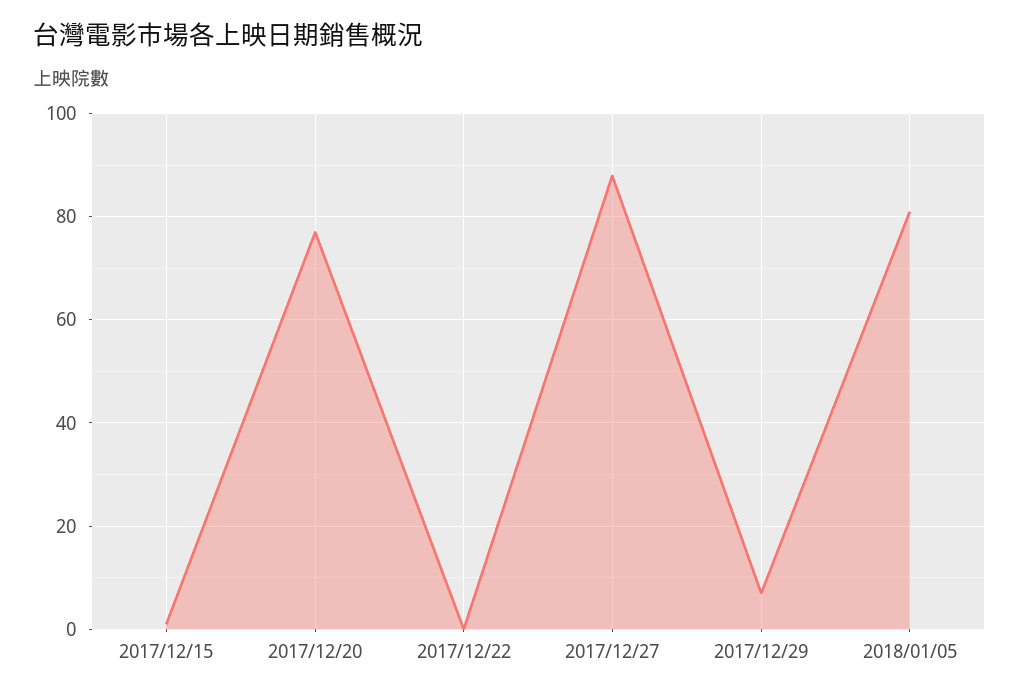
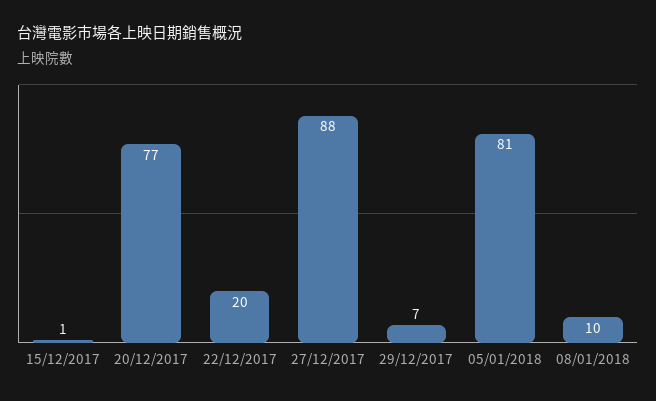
2017/12/22: 0 -> 20
08/01/2018: none -> 10

